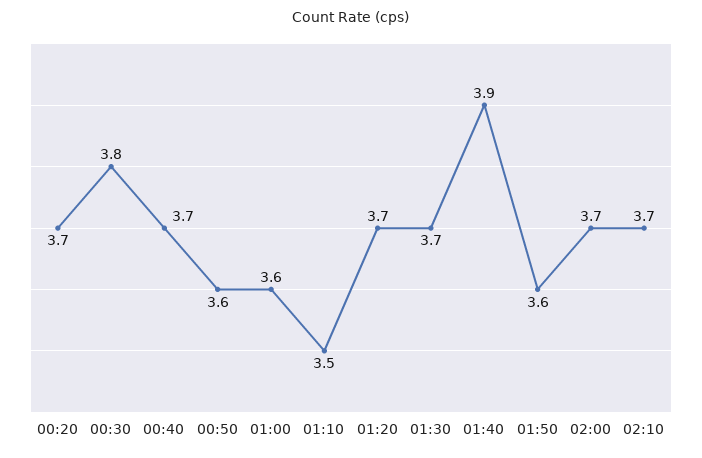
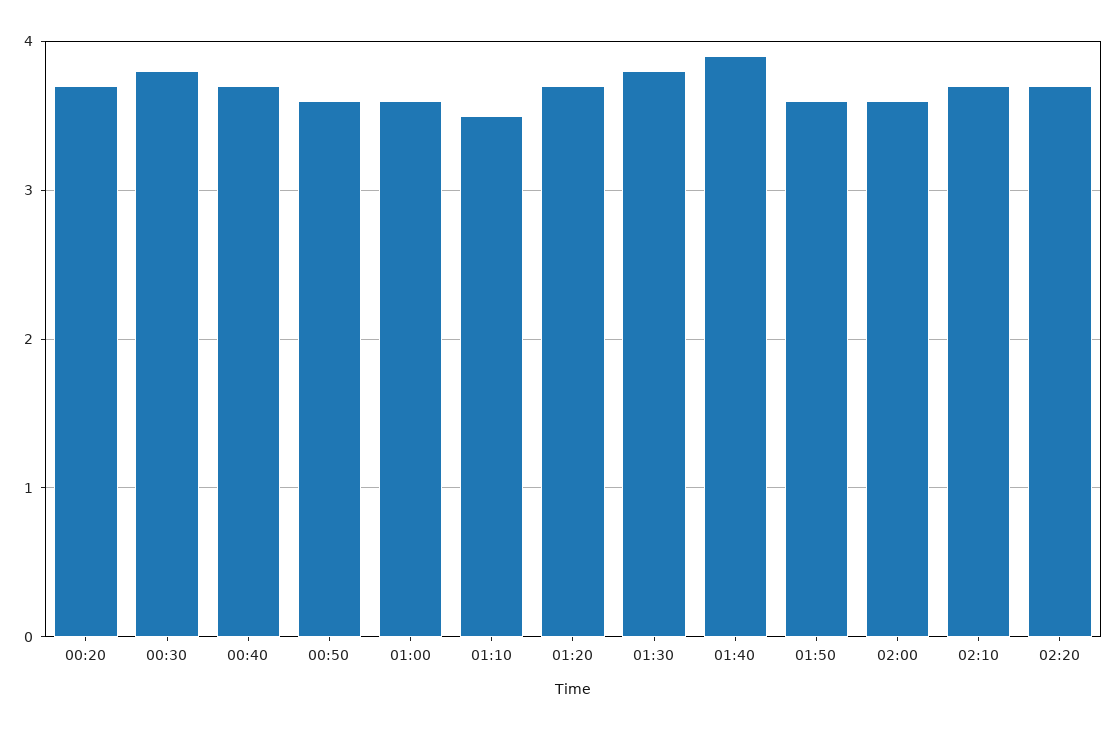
01:30: 3.7 -> 3.8
02:00: 3.7 -> 3.6
02:20: none -> 3.7

